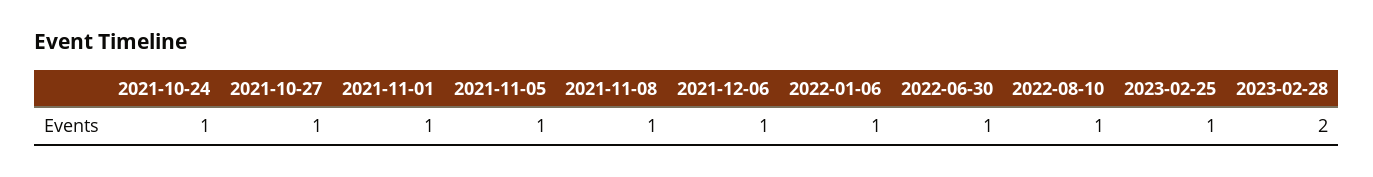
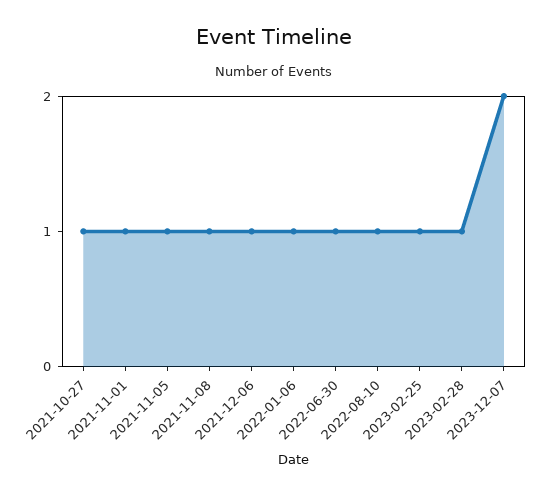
2021-10-24: 1 -> none
2023-02-28: 2 -> 1
2023-12-07: none -> 2

